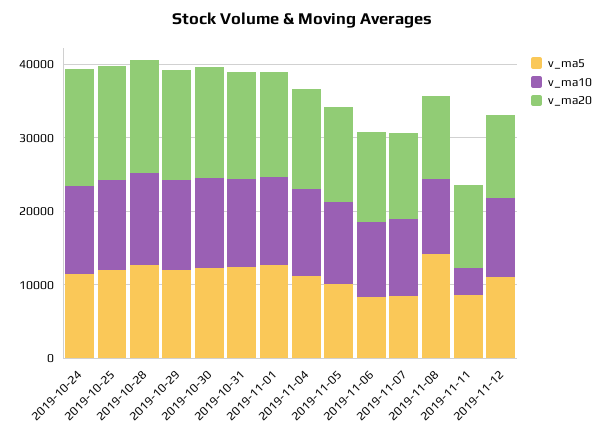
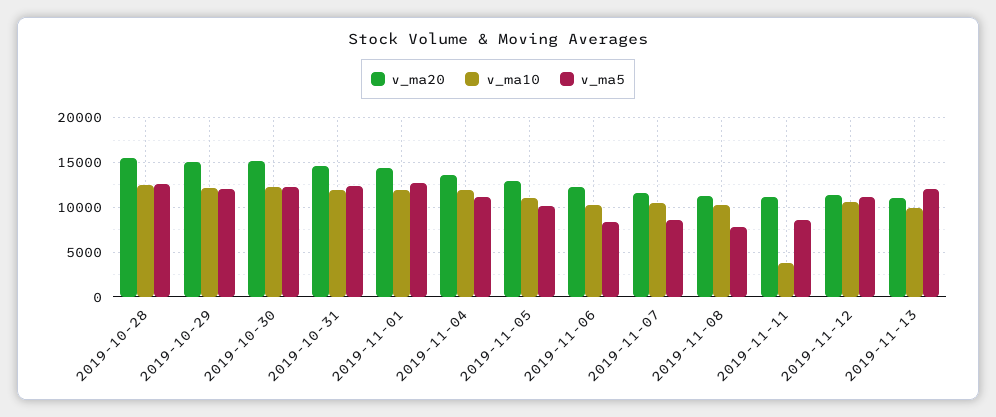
v_ma5, 2019-10-24: 12000 -> none
v_ma10, 2019-10-24: 12000 -> none
v_ma20, 2019-10-24: 16000 -> none
v_ma5, 2019-10-25: 12000 -> none
v_ma10, 2019-10-25: 12000 -> none
v_ma20, 2019-10-25: 16000 -> none
v_ma5, 2019-11-08: 14000 -> 8000
v_ma20, 2019-11-13: none -> 11000
v_ma10, 2019-11-13: none -> 10000
v_ma5, 2019-11-13: none -> 12000

